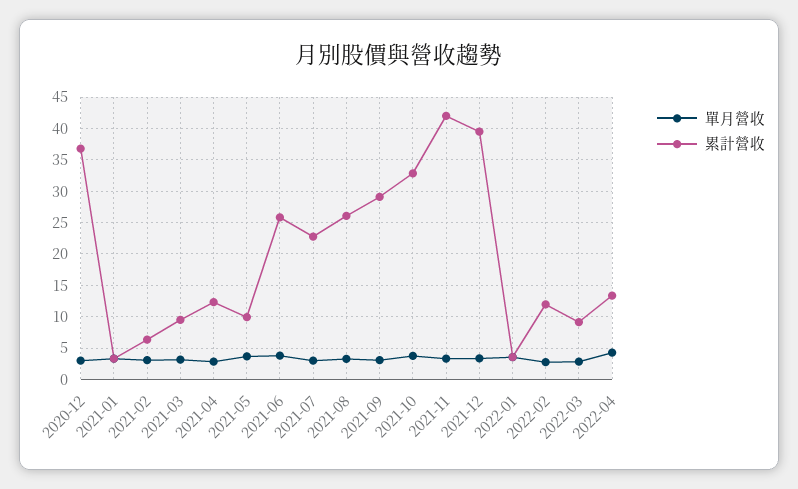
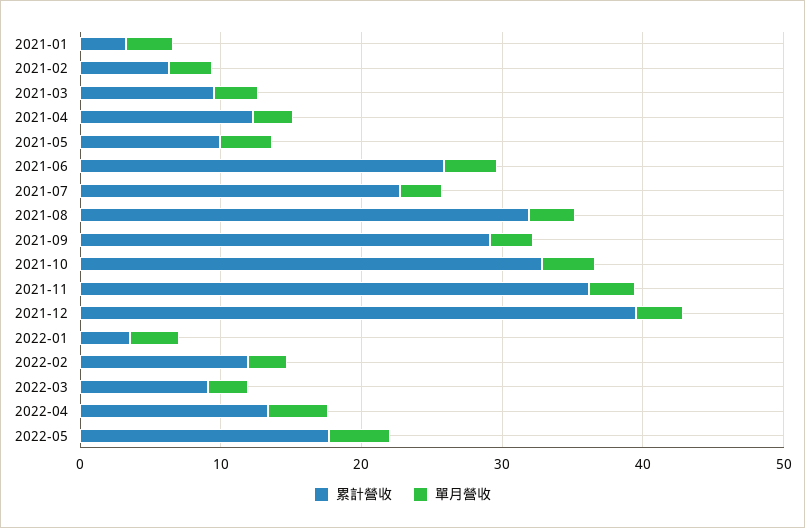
單月營收, 2020-12: 3 -> none
累計營收, 2020-12: 37 -> none
累計營收, 2021-08: 26 -> 32
累計營收, 2021-11: 42 -> 36
累計營收, 2022-05: none -> 18
單月營收, 2022-05: none -> 4

